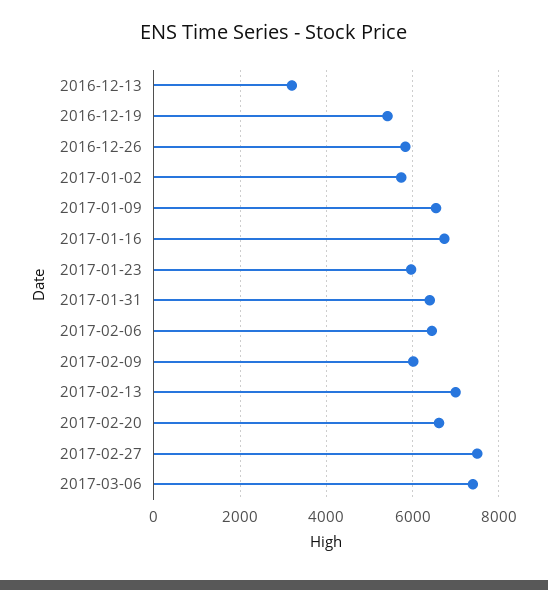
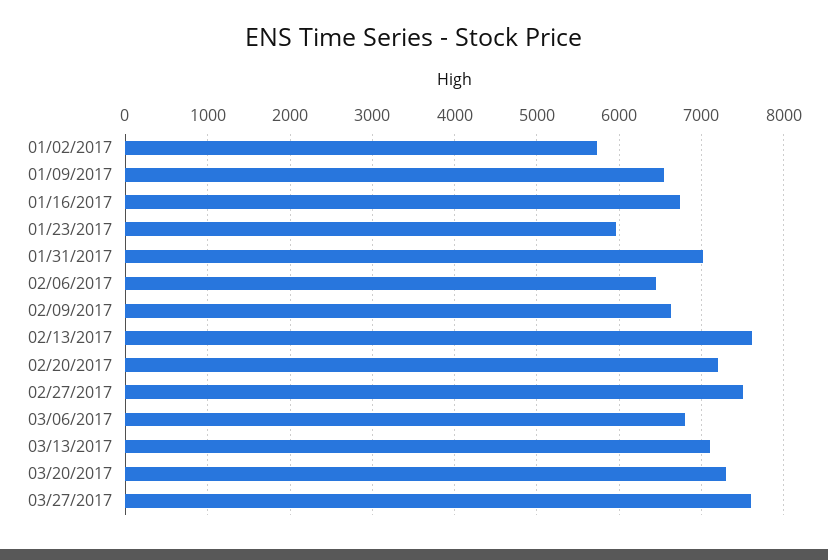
2016-12-13: 3200 -> none
2016-12-19: 5400 -> none
2016-12-26: 5800 -> none
2017-01-31: 6400 -> 7000
2017-02-09: 6000 -> 6600
2017-02-13: 7000 -> 7600
2017-02-20: 6600 -> 7200
2017-03-06: 7400 -> 6800
03/13/2017: none -> 7100
03/20/2017: none -> 7300
03/27/2017: none -> 7600

